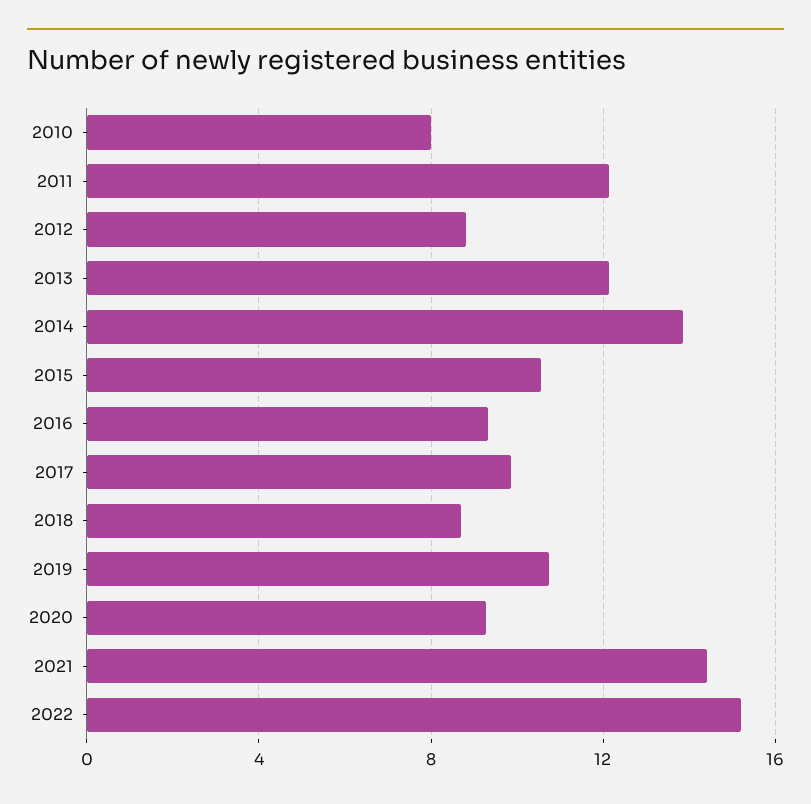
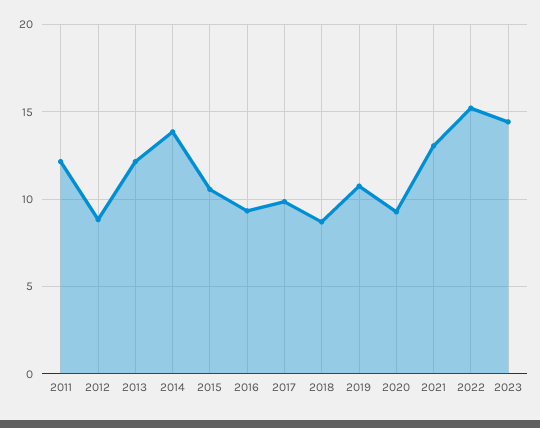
2010: 8 -> none
2021: 14.5 -> 13
2023: none -> 14.5

